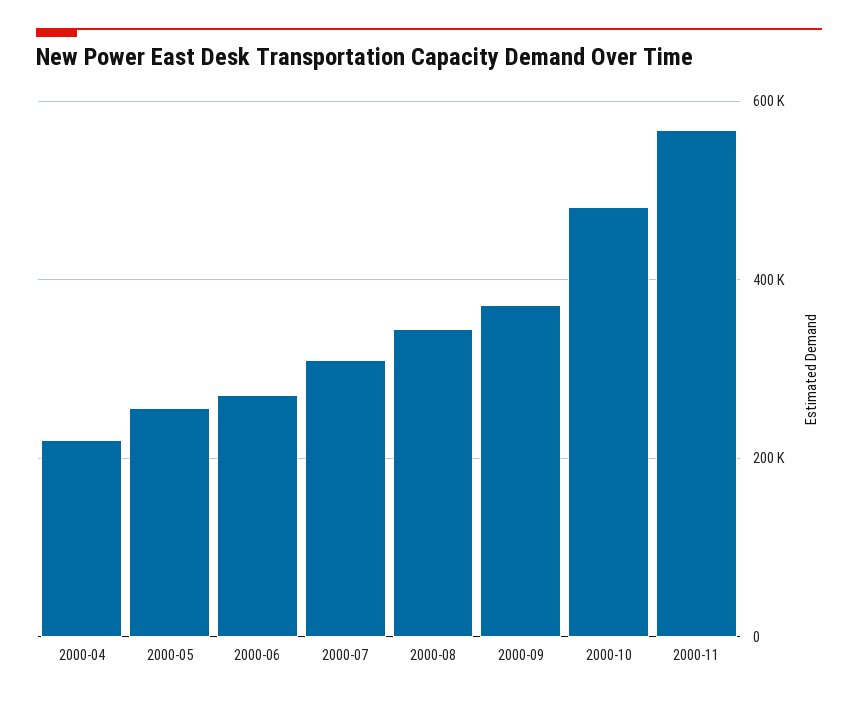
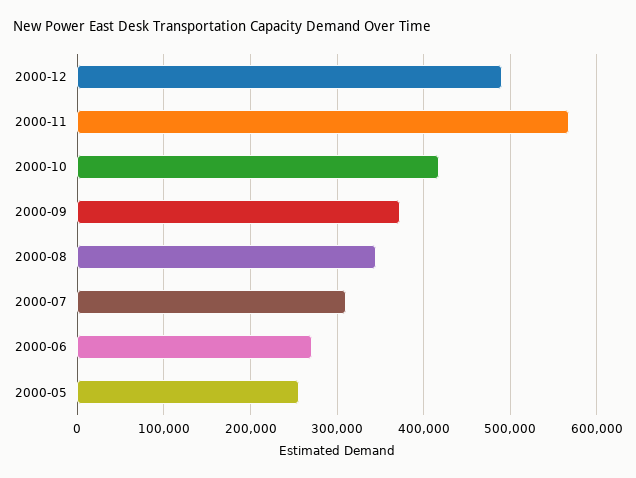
2000-04: 220000 -> none
2000-10: 480000 -> 420000
2000-12: none -> 490000

